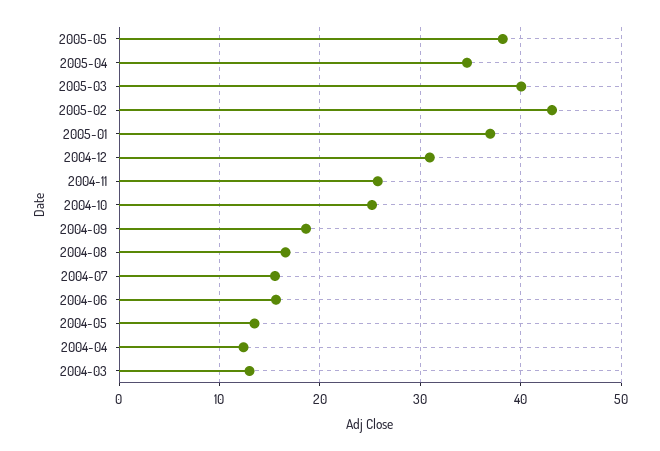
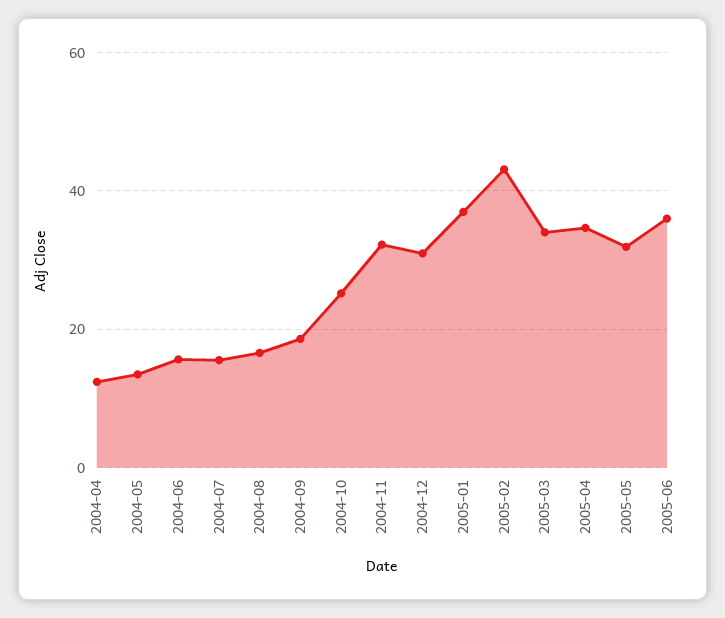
2005-05: 38 -> 32
2005-03: 40 -> 34
2004-11: 26 -> 32
2004-03: 13 -> none
2005-06: none -> 36

